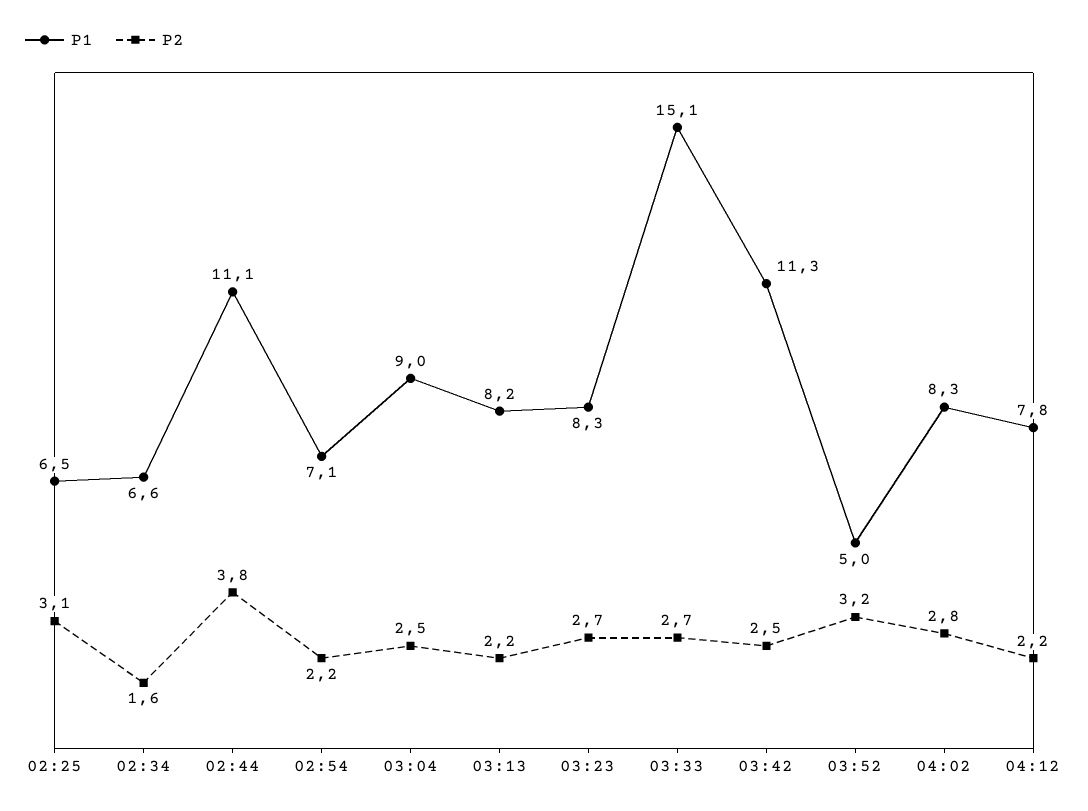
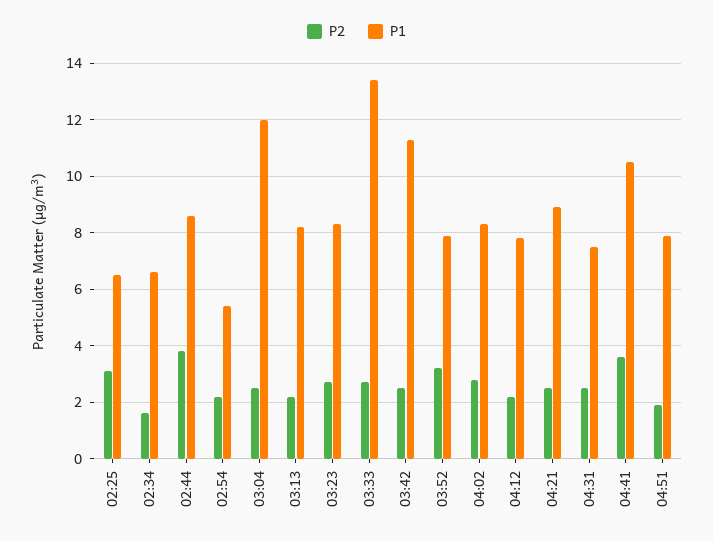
P1, 02:44: 11.1 -> 8.5
P1, 02:54: 7.1 -> 5.5
P1, 03:04: 9 -> 12
P1, 03:33: 15.1 -> 13.5
P1, 03:52: 5 -> 8
P2, 04:21: none -> 2.5
P1, 04:21: none -> 9
P2, 04:31: none -> 2.5
P1, 04:31: none -> 7.5
P2, 04:41: none -> 3.5
P1, 04:41: none -> 10.5
P2, 04:51: none -> 2
P1, 04:51: none -> 8

